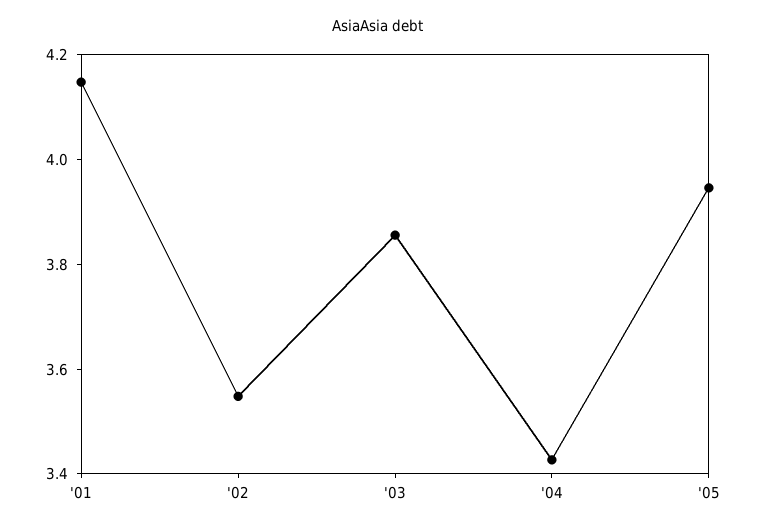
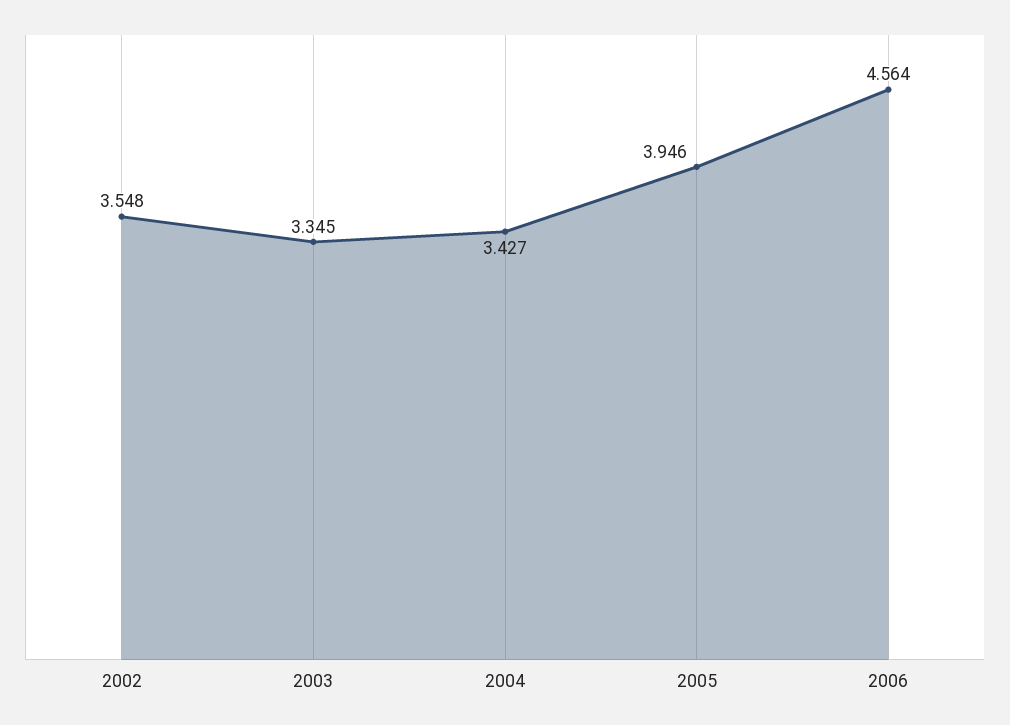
'01: 4.15 -> none
'03: 3.85 -> 3.345
2006: none -> 4.564

